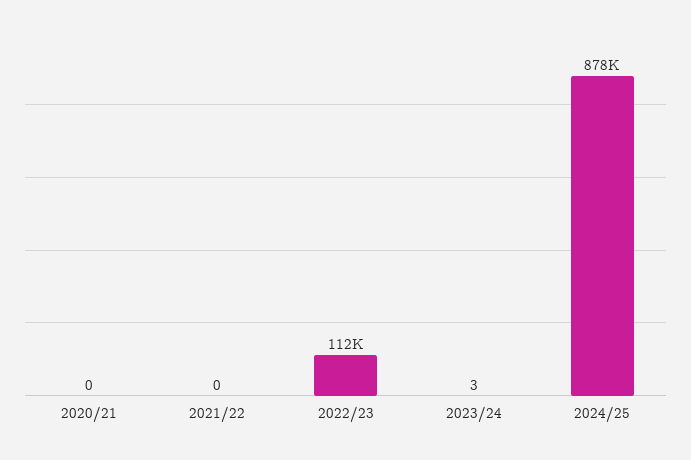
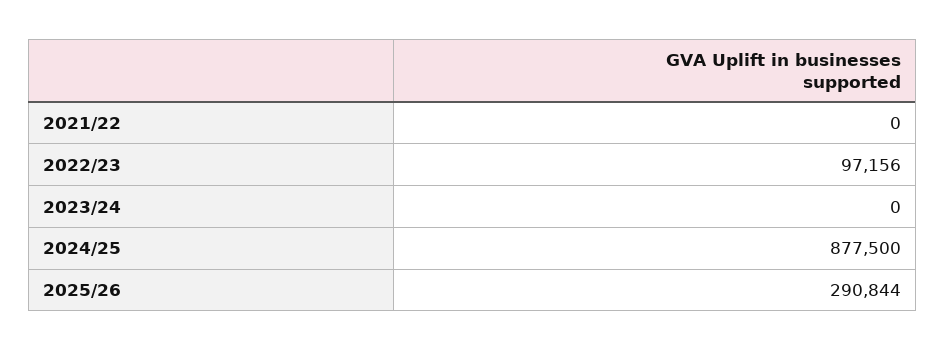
2020/21: 0 -> none
2022/23: 112000 -> 97156
2023/24: 3 -> 0
2025/26: none -> 290844

